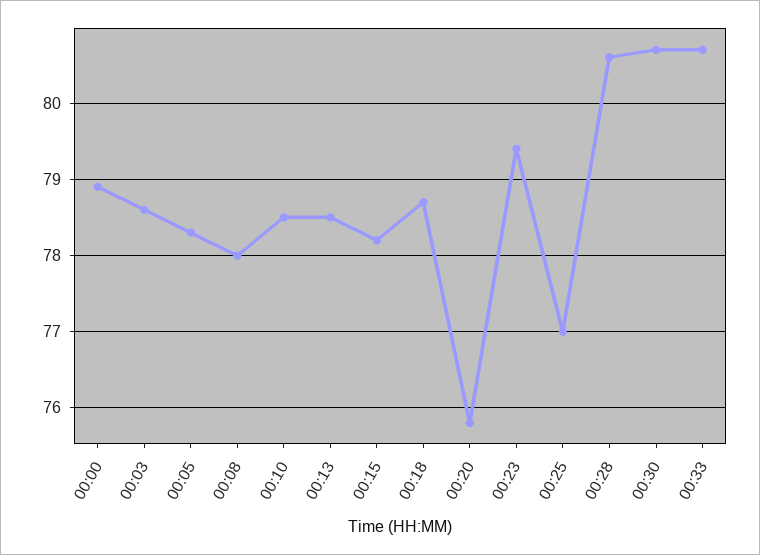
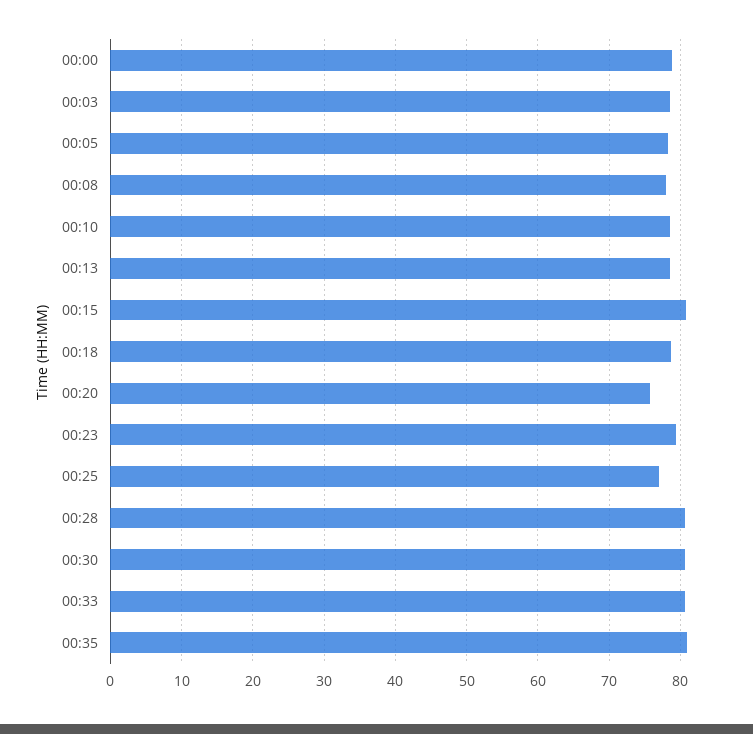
00:15: 78.2 -> 81
00:35: none -> 81

